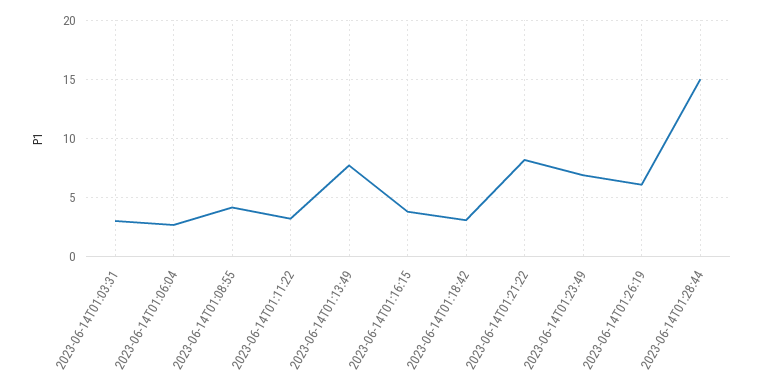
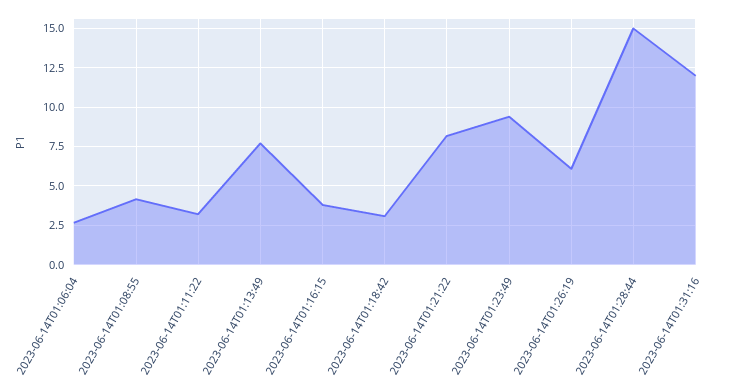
2023-06-14T01:03:31: 3 -> none
2023-06-14T01:23:49: 7 -> 9.5
2023-06-14T01:31:16: none -> 12

